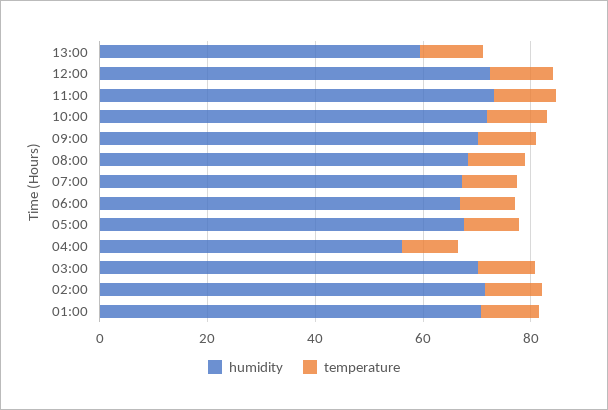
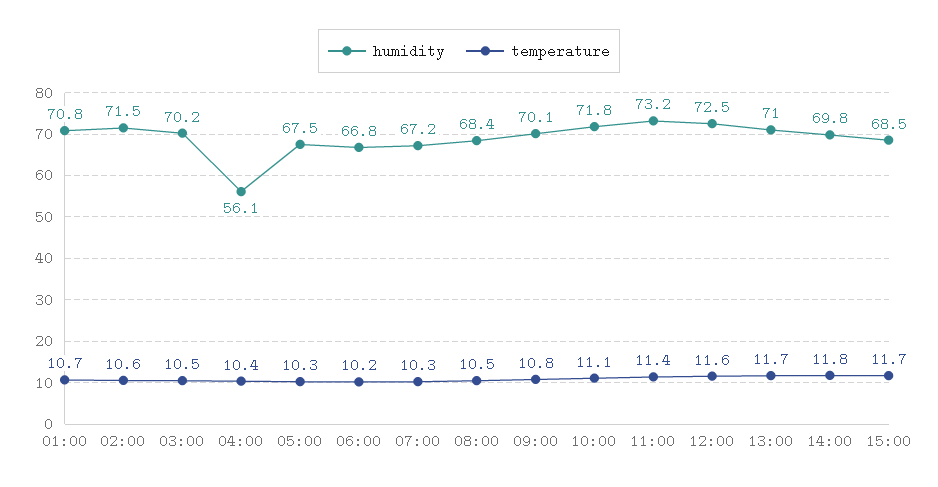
humidity, 13:00: 60 -> 71
humidity, 14:00: none -> 69.8
temperature, 14:00: none -> 11.8
humidity, 15:00: none -> 68.5
temperature, 15:00: none -> 11.7

